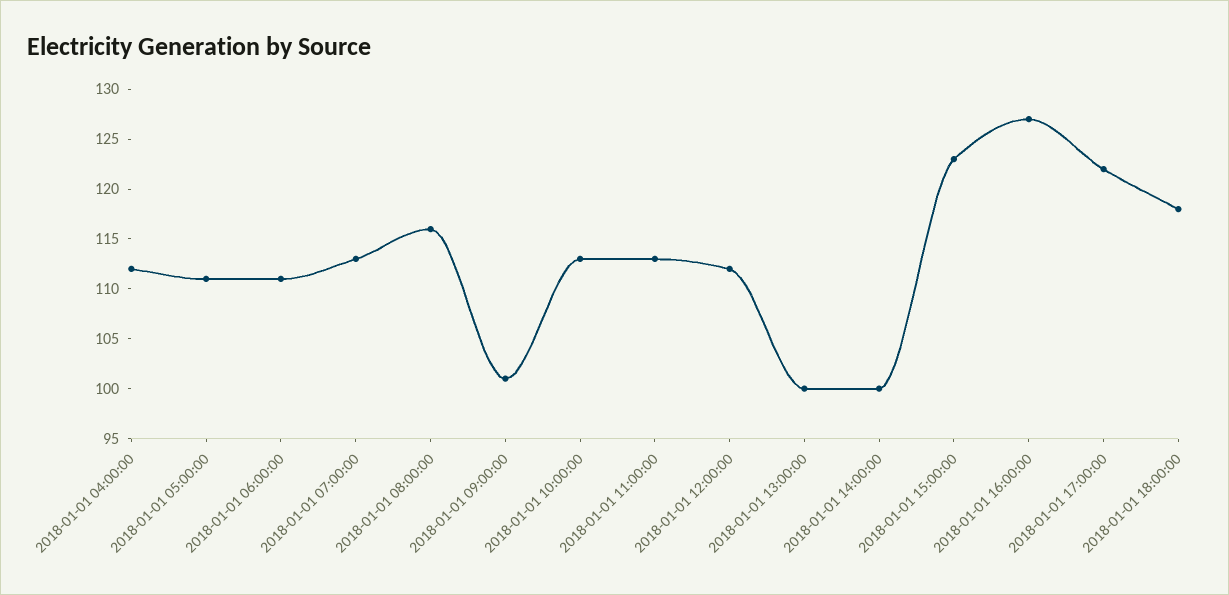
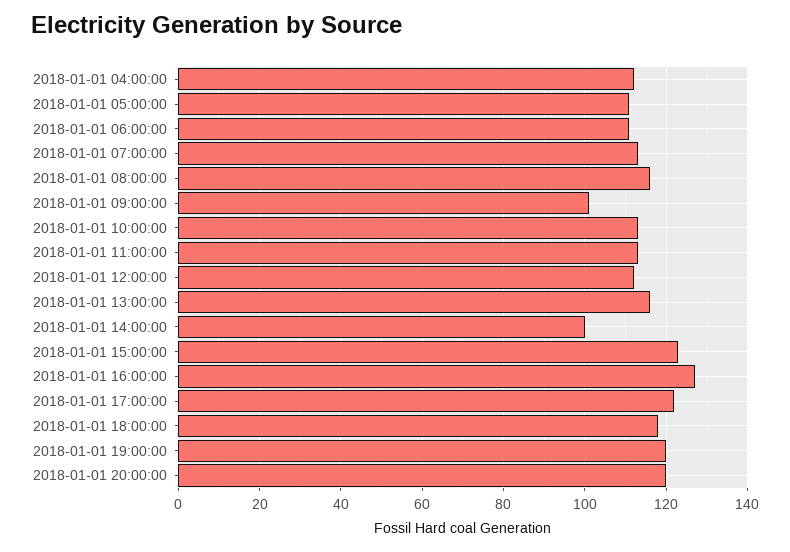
2018-01-01 13:00:00: 100 -> 115
2018-01-01 19:00:00: none -> 120
2018-01-01 20:00:00: none -> 120

